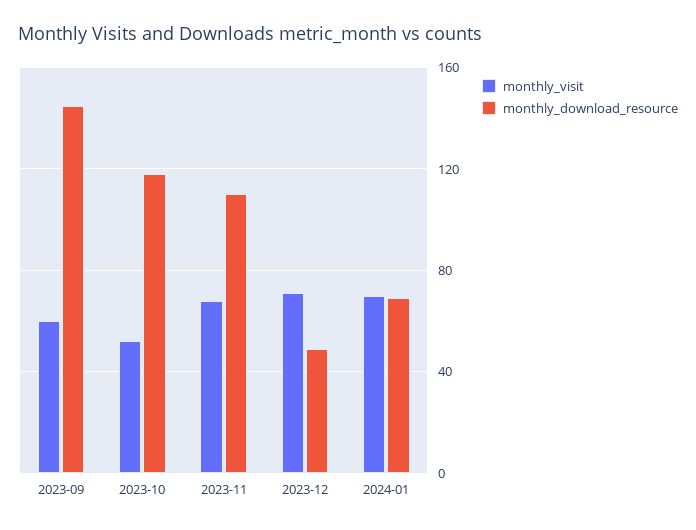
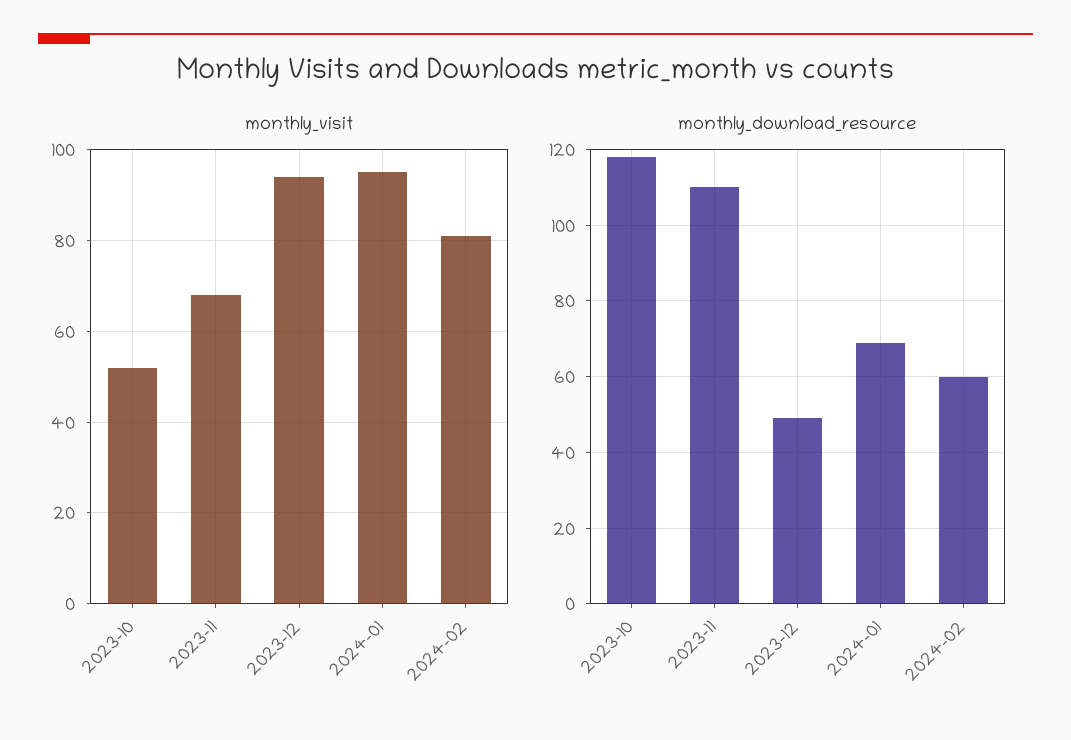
monthly_visit, 2023-09: 60 -> none
monthly_download_resource, 2023-09: 145 -> none
monthly_visit, 2023-12: 70 -> 95
monthly_visit, 2024-01: 70 -> 95
monthly_visit, 2024-02: none -> 80
monthly_download_resource, 2024-02: none -> 60

